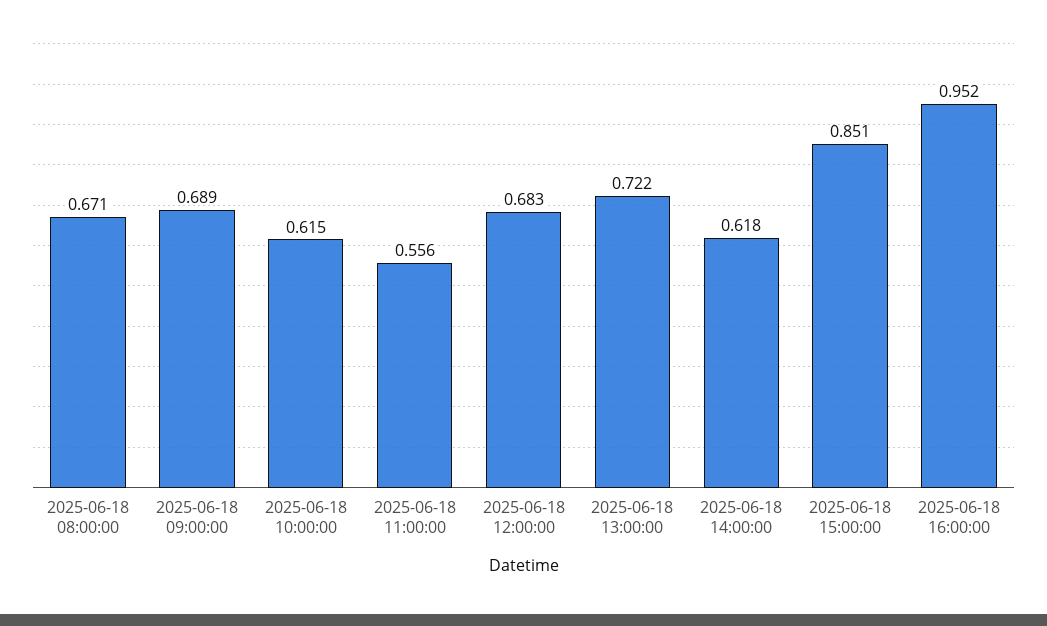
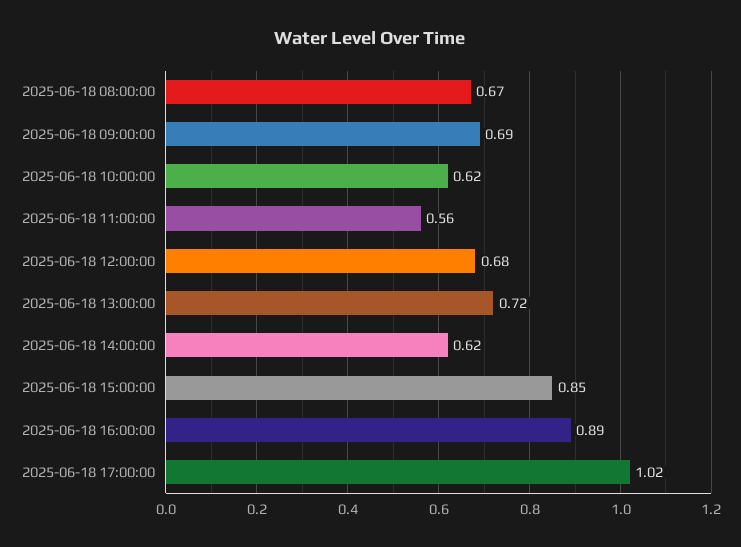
2025-06-18 16:00:00: 0.952 -> 0.89
2025-06-18 17:00:00: none -> 1.02

